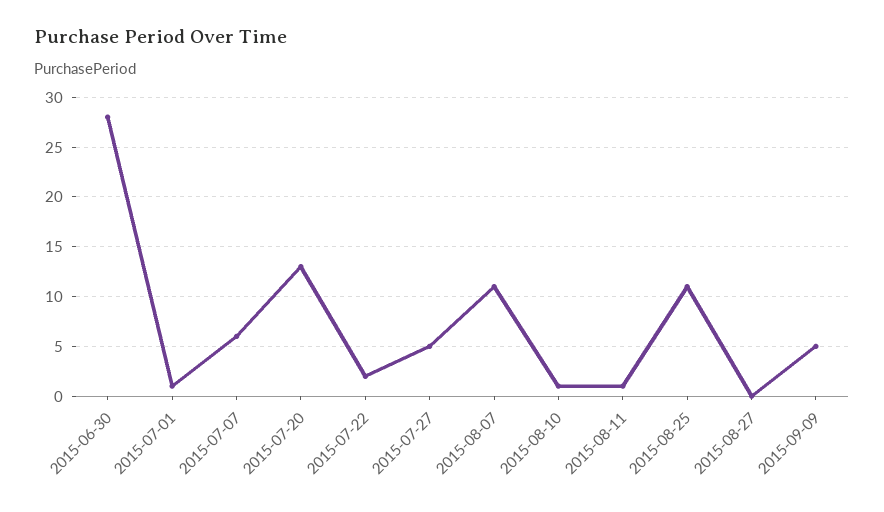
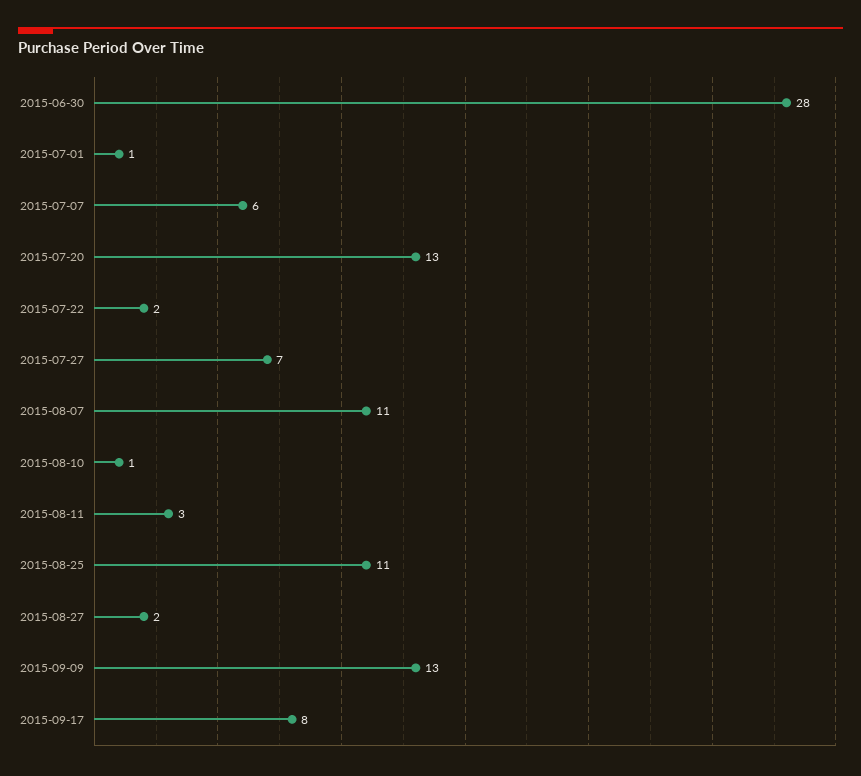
2015-07-27: 5 -> 7
2015-08-11: 1 -> 3
2015-08-27: 0 -> 2
2015-09-09: 5 -> 13
2015-09-17: none -> 8

